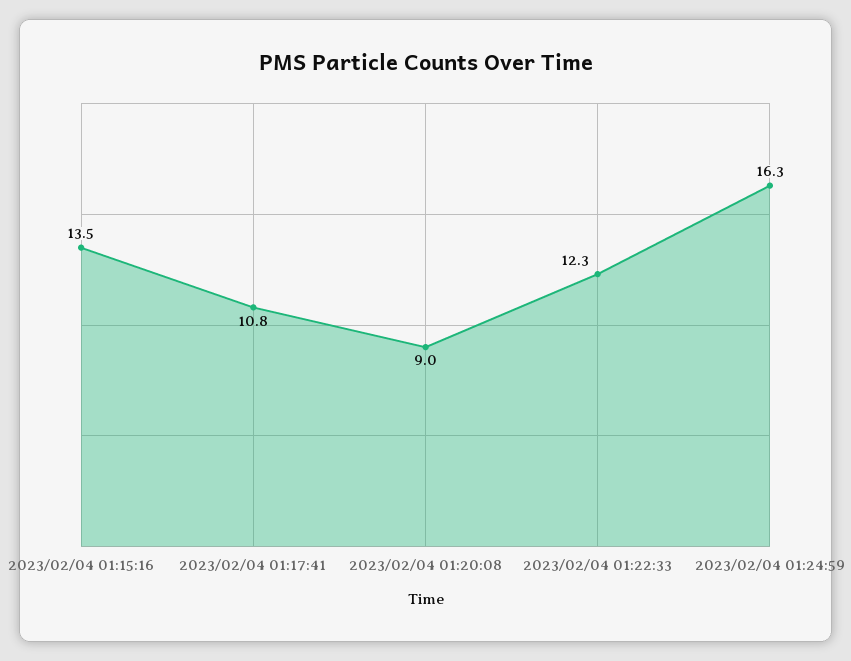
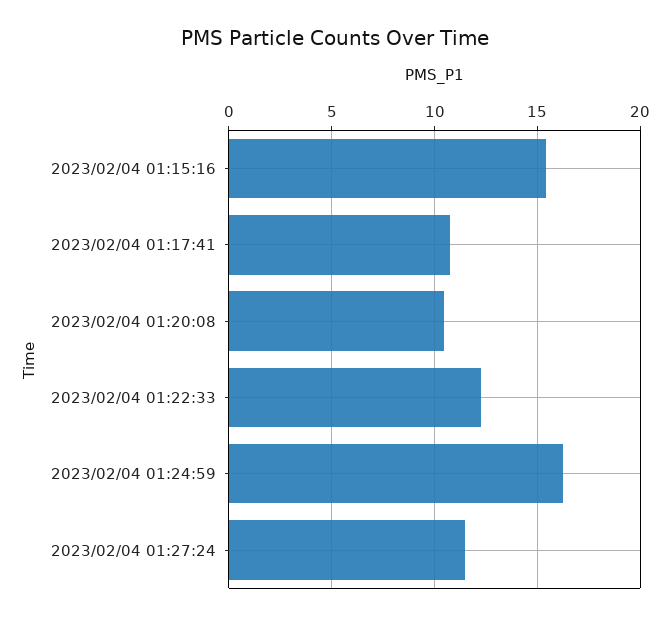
2023/02/04 01:15:16: 13.5 -> 15.5
2023/02/04 01:20:08: 9 -> 10.5
2023/02/04 01:27:24: none -> 11.5

